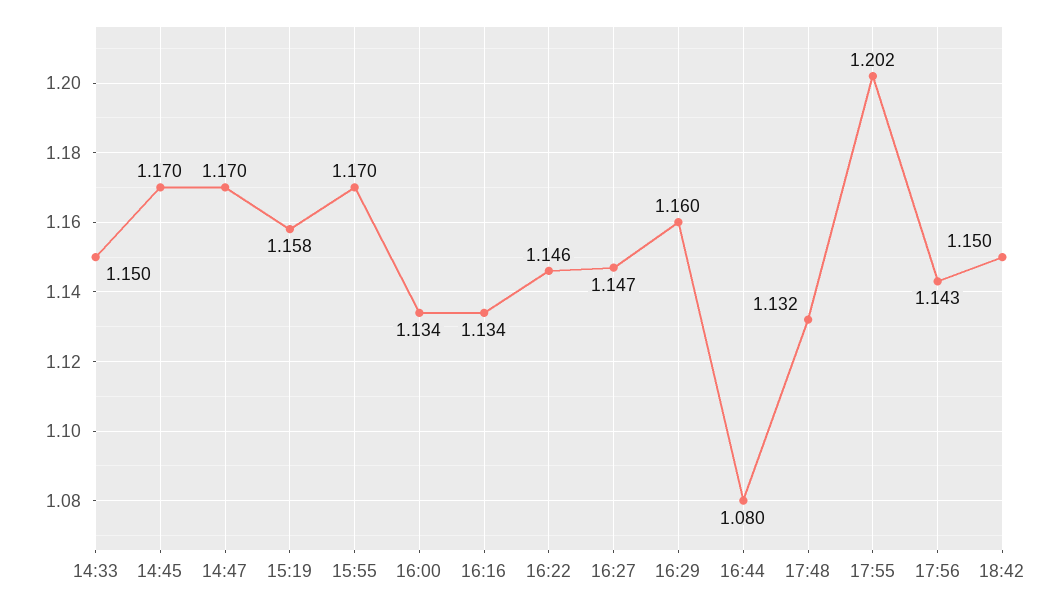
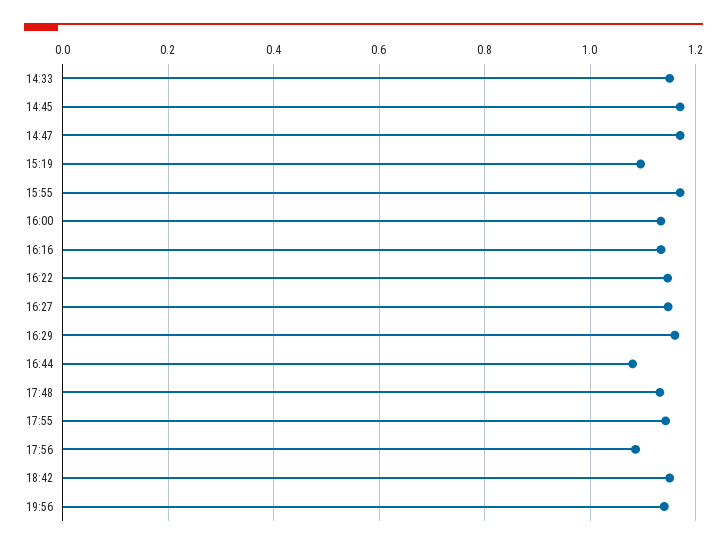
15:19: 1.158 -> 1.1
17:55: 1.202 -> 1.14
17:56: 1.143 -> 1.08
19:56: none -> 1.14

